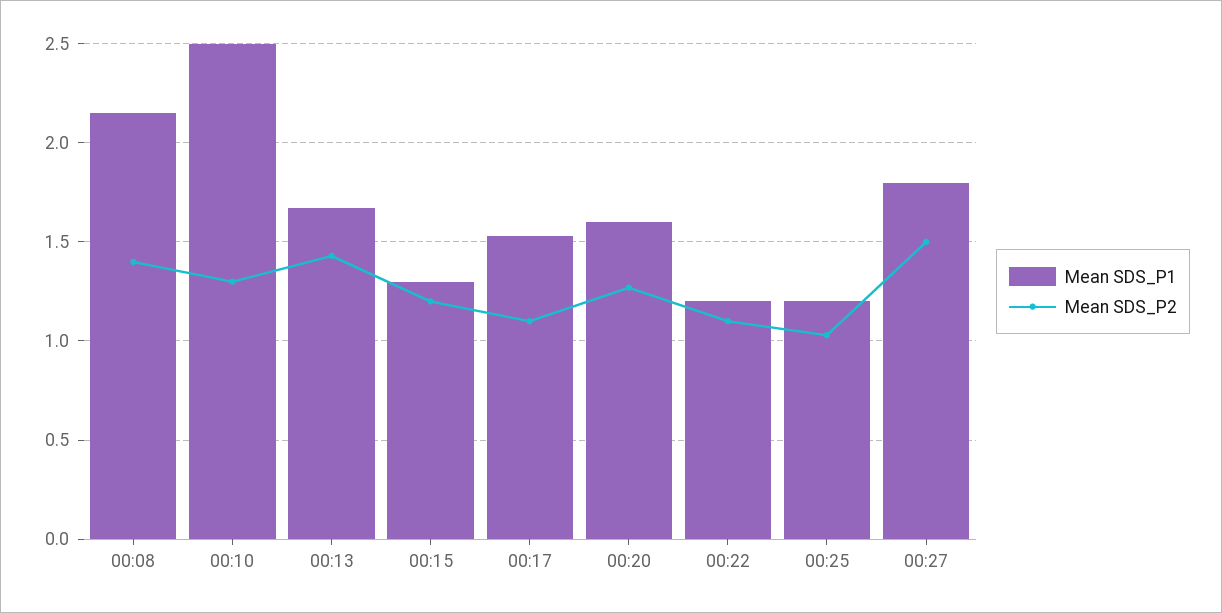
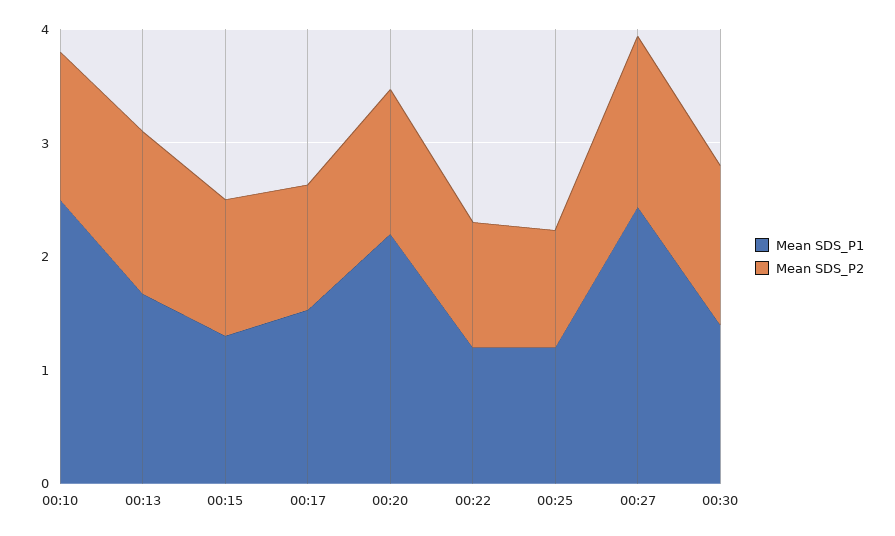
Mean SDS_P1, 00:08: 2.15 -> none
Mean SDS_P2, 00:08: 1.4 -> none
Mean SDS_P1, 00:20: 1.6 -> 2.2
Mean SDS_P1, 00:27: 1.8 -> 2.4
Mean SDS_P1, 00:30: none -> 1.4
Mean SDS_P2, 00:30: none -> 1.4

